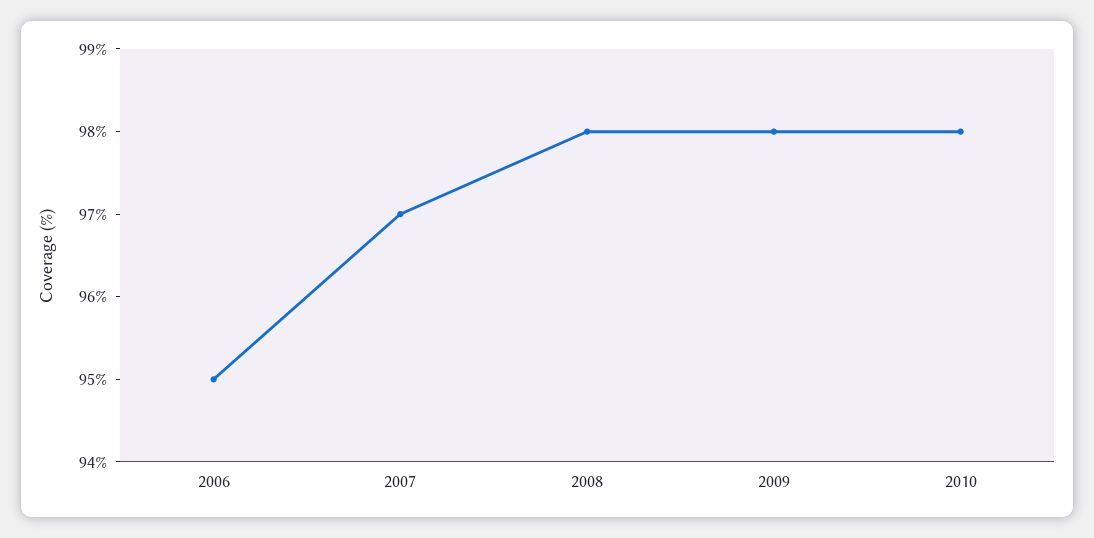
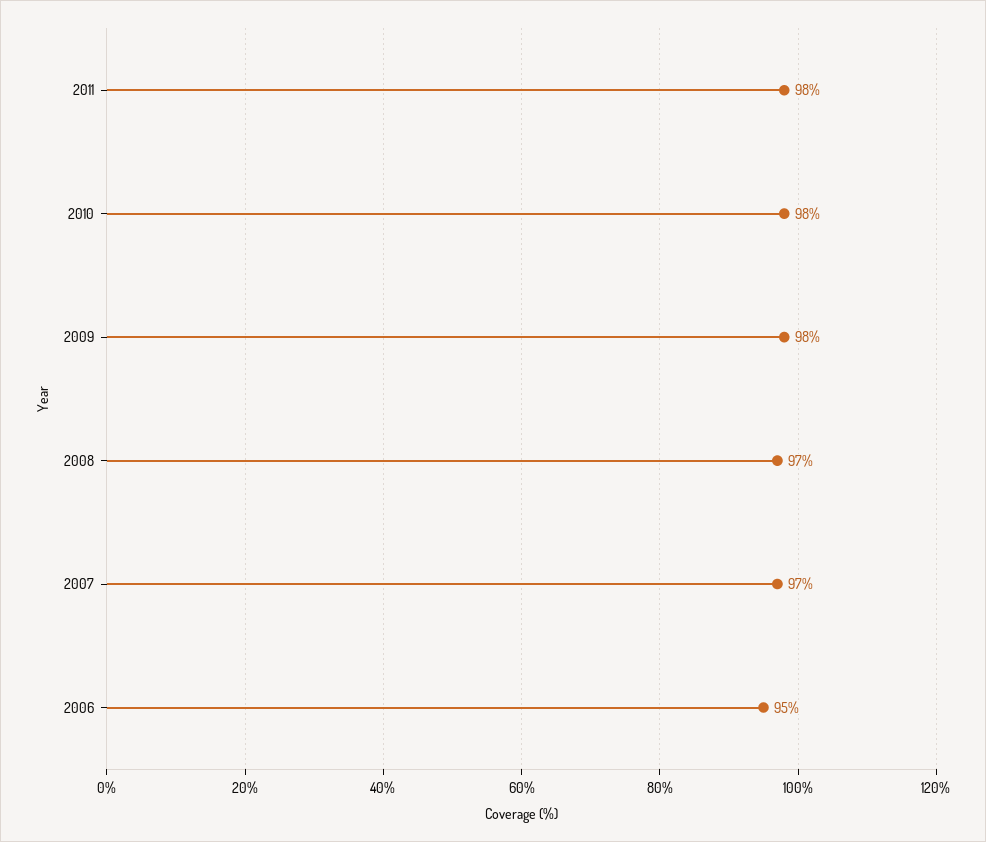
2008: 98 -> 97
2011: none -> 98

